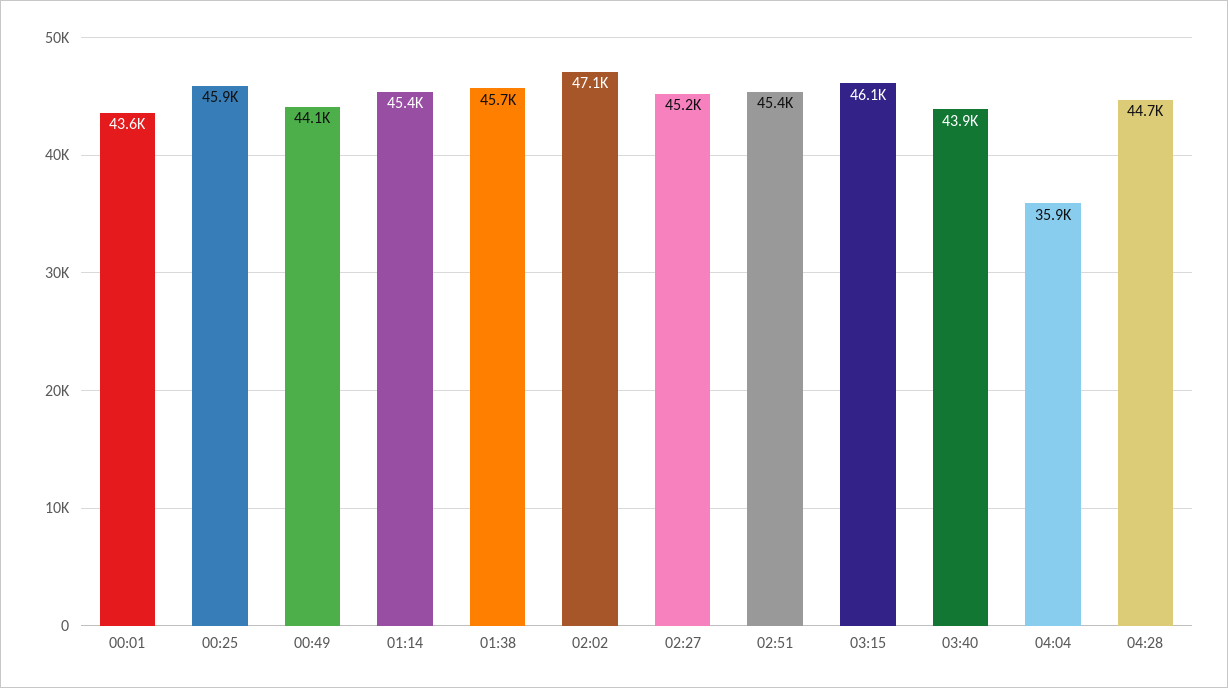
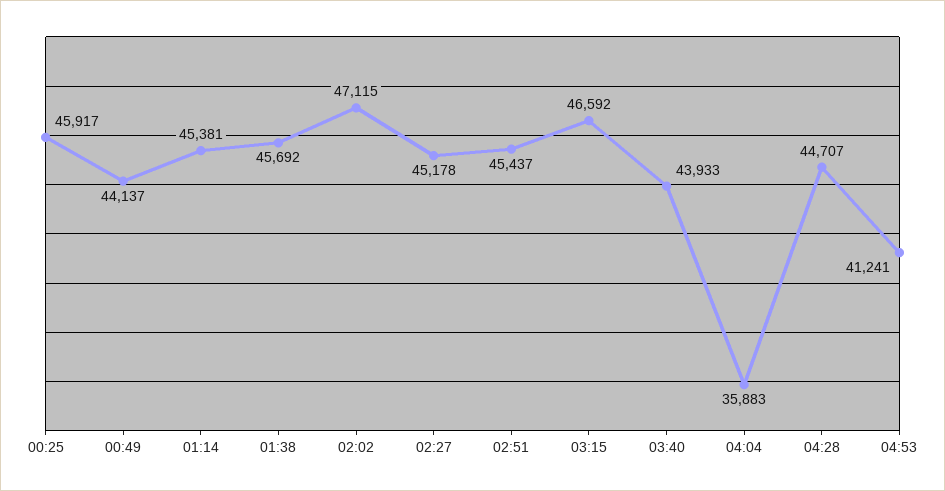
00:01: 43600 -> none
03:15: 46100 -> 46592
04:53: none -> 41241

